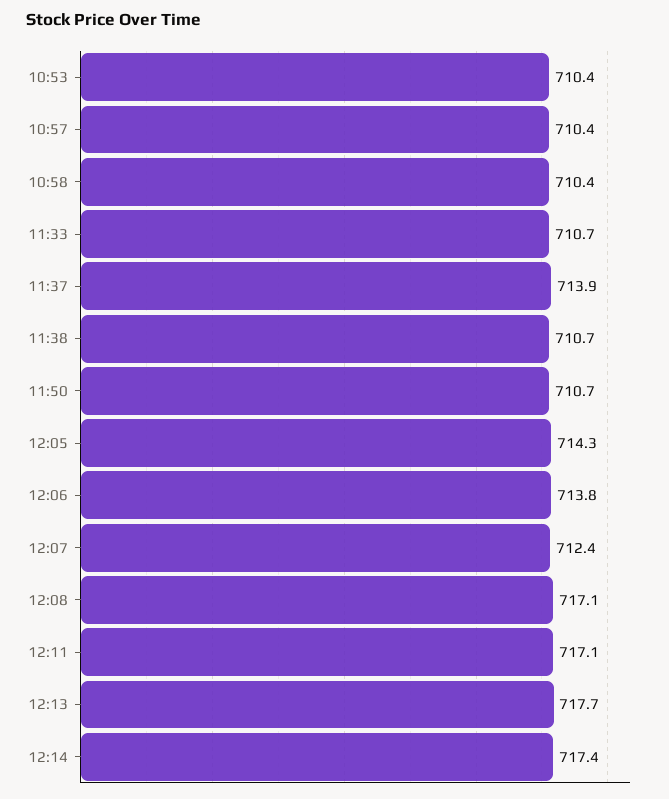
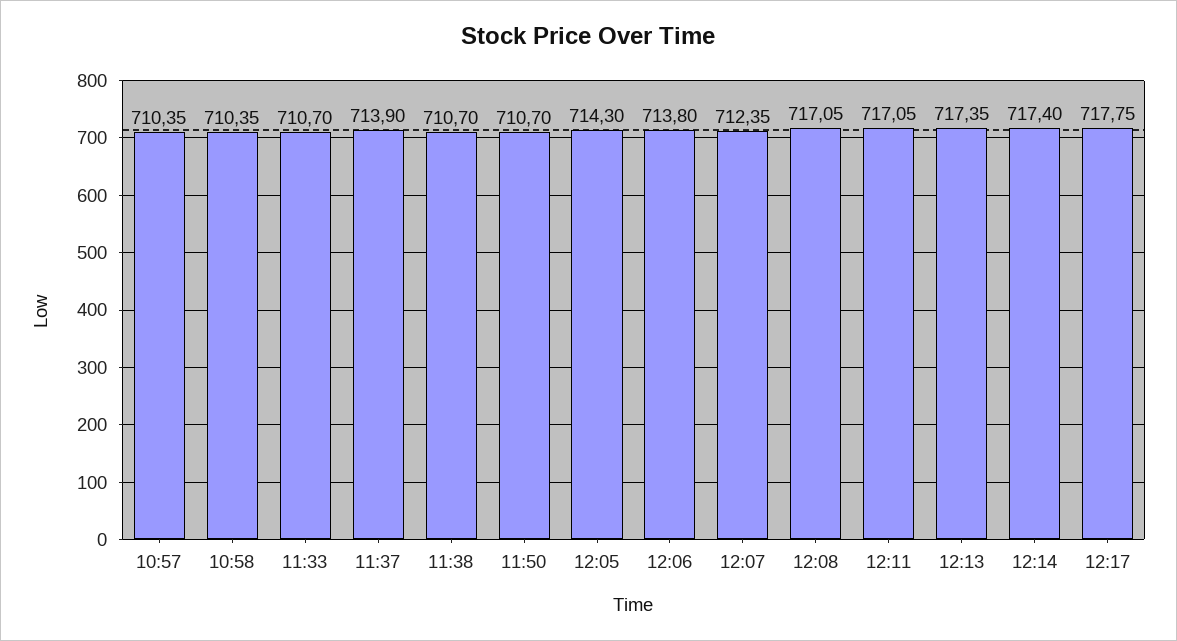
10:53: 710.4 -> none
12:13: 717.7 -> 717.35
12:17: none -> 717.75

